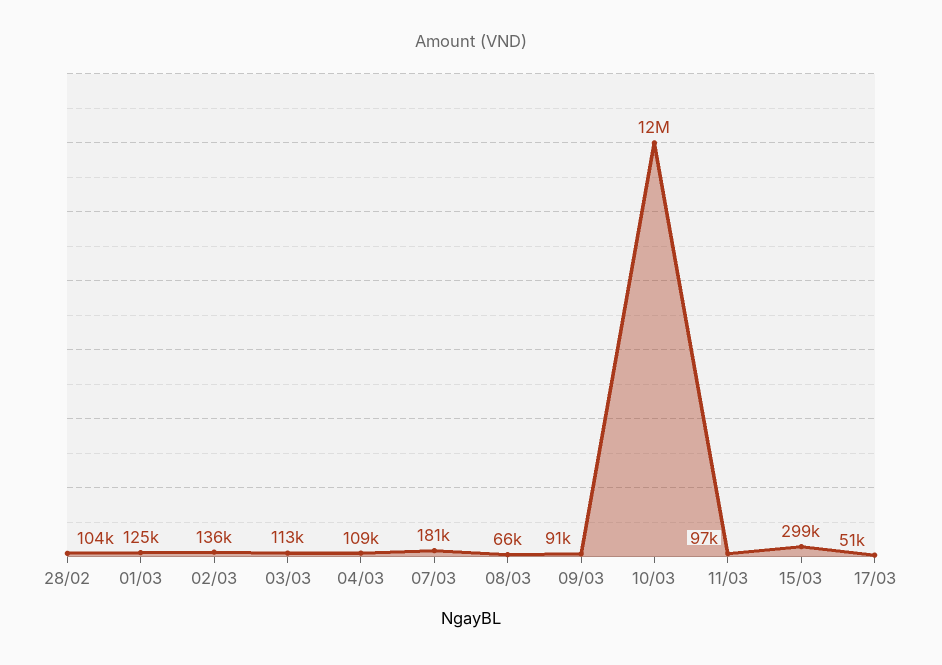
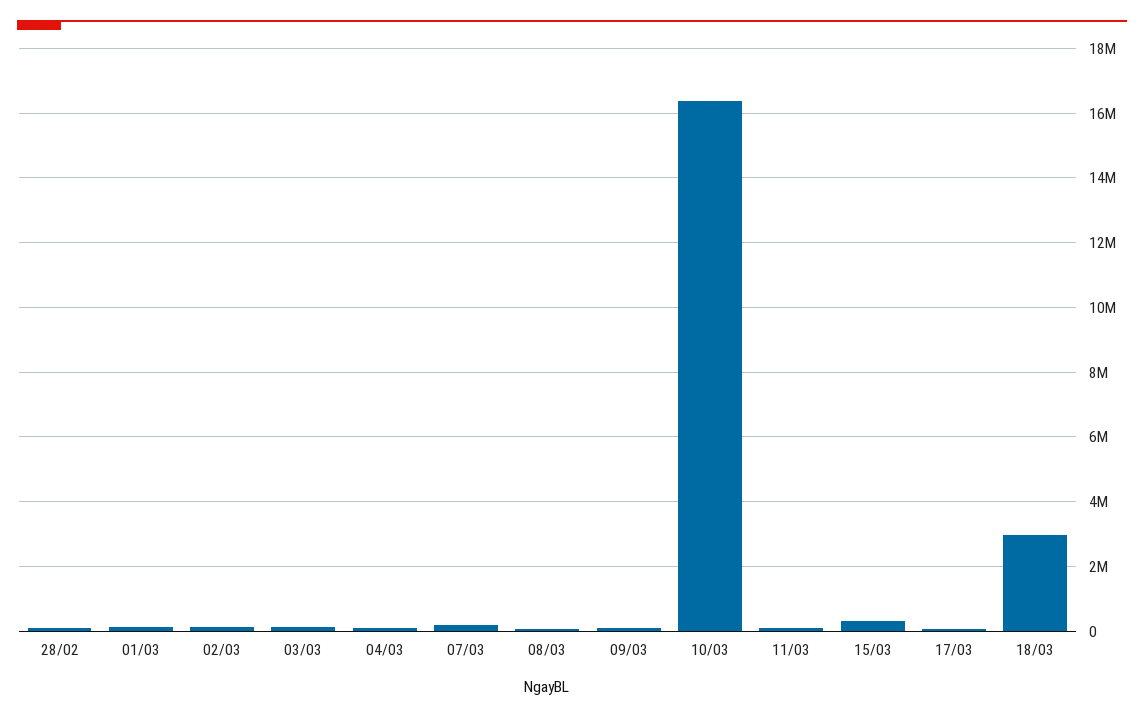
10/03: 12000000 -> 16400000
18/03: none -> 3000000

